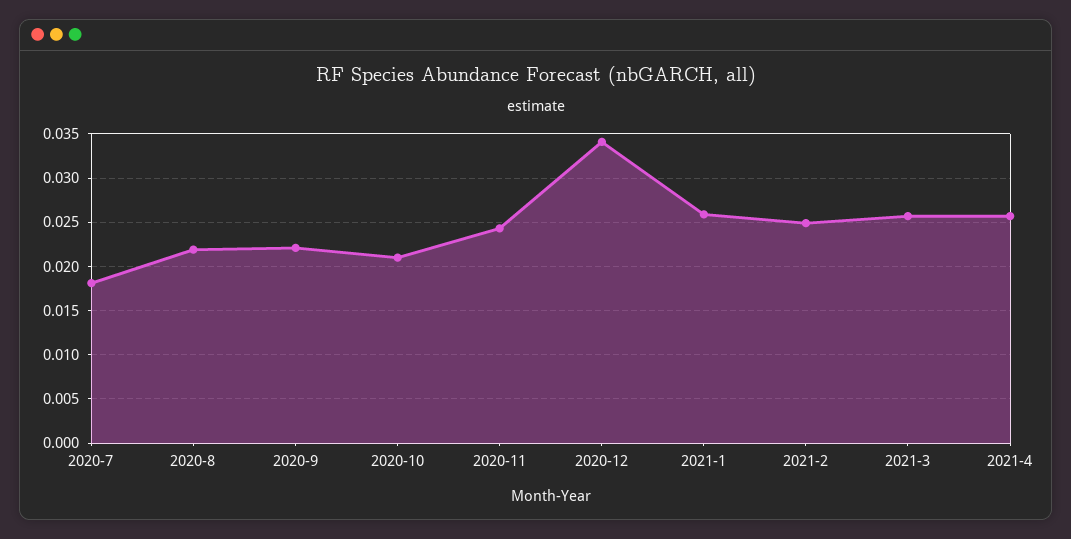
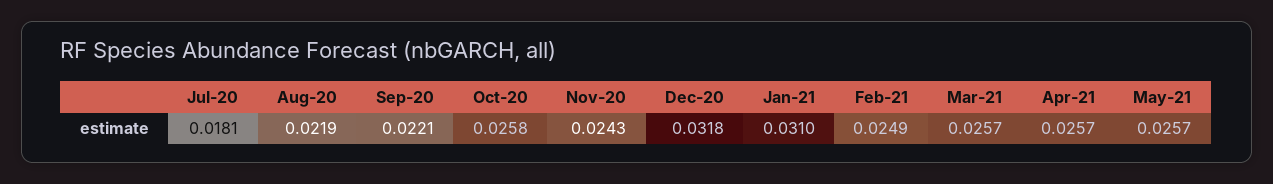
2020-10: 0.021 -> 0.0258
2020-12: 0.034 -> 0.0318
2021-1: 0.026 -> 0.031
May-21: none -> 0.0257

